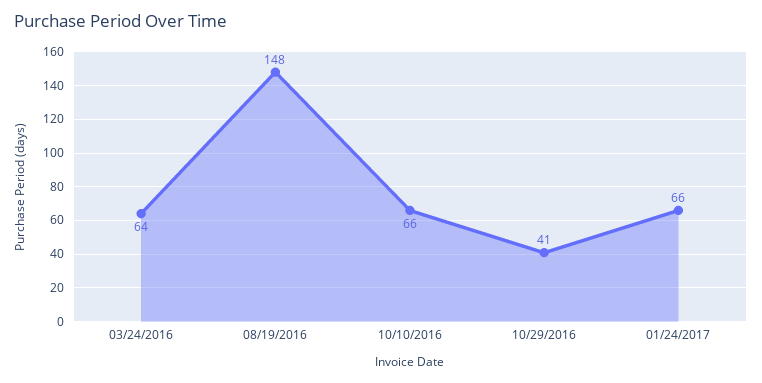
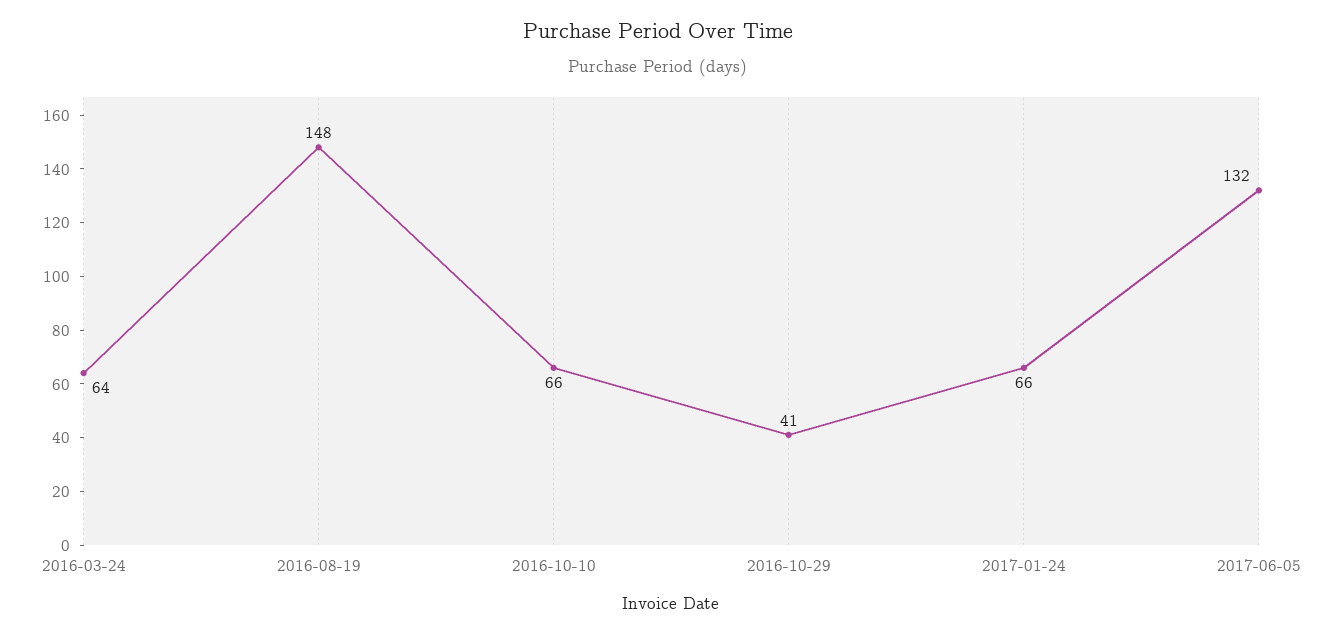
2017-06-05: none -> 132

